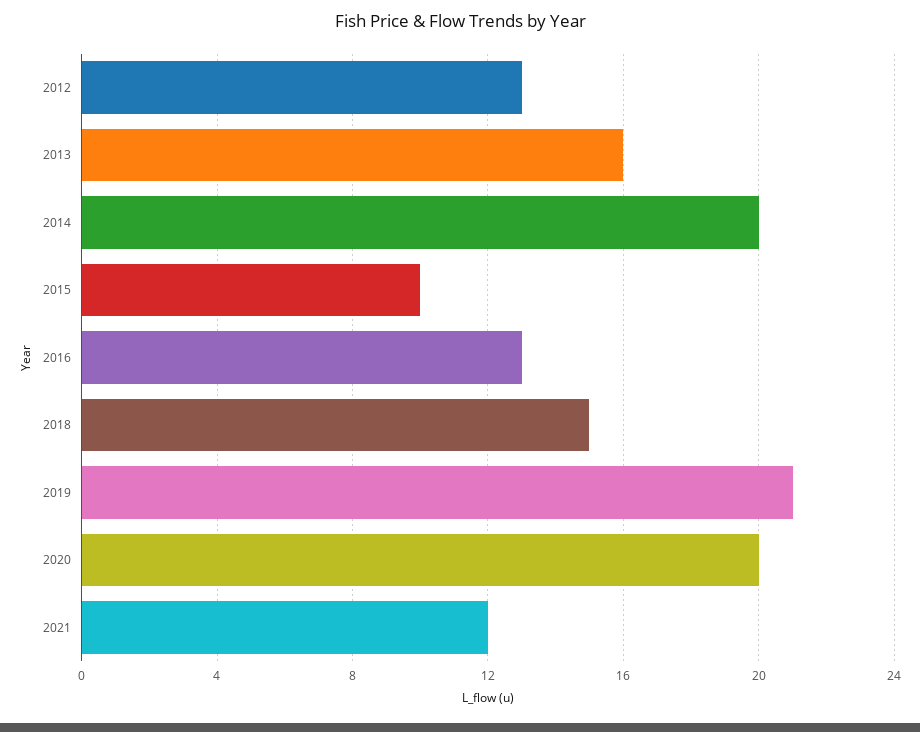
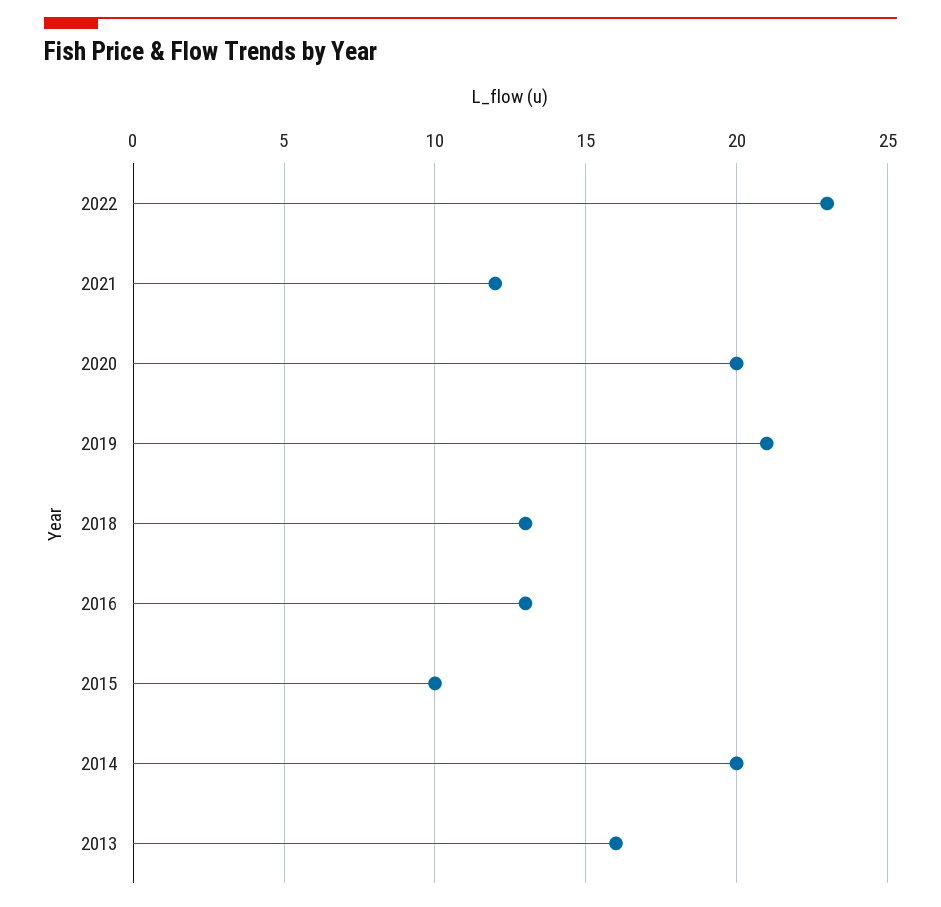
2012: 13 -> none
2018: 15 -> 13
2022: none -> 23

